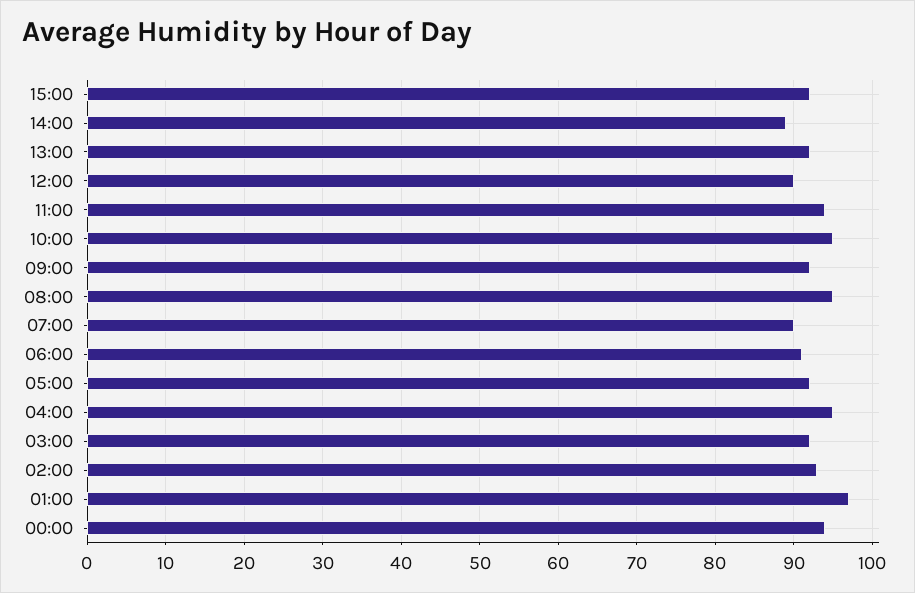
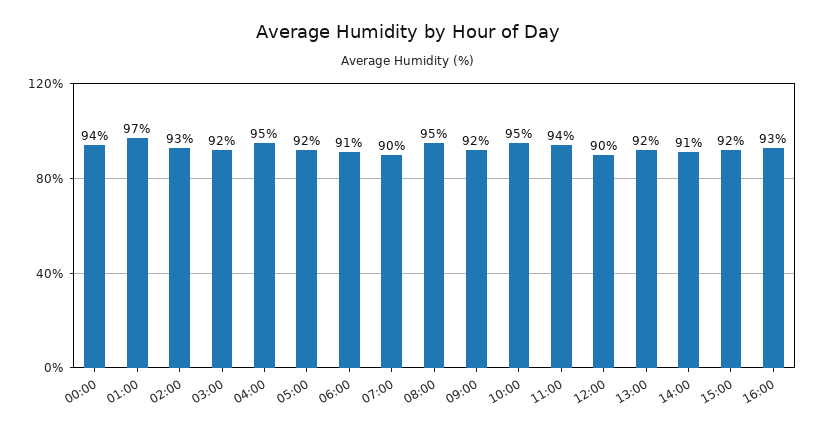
14:00: 89 -> 91
16:00: none -> 93

